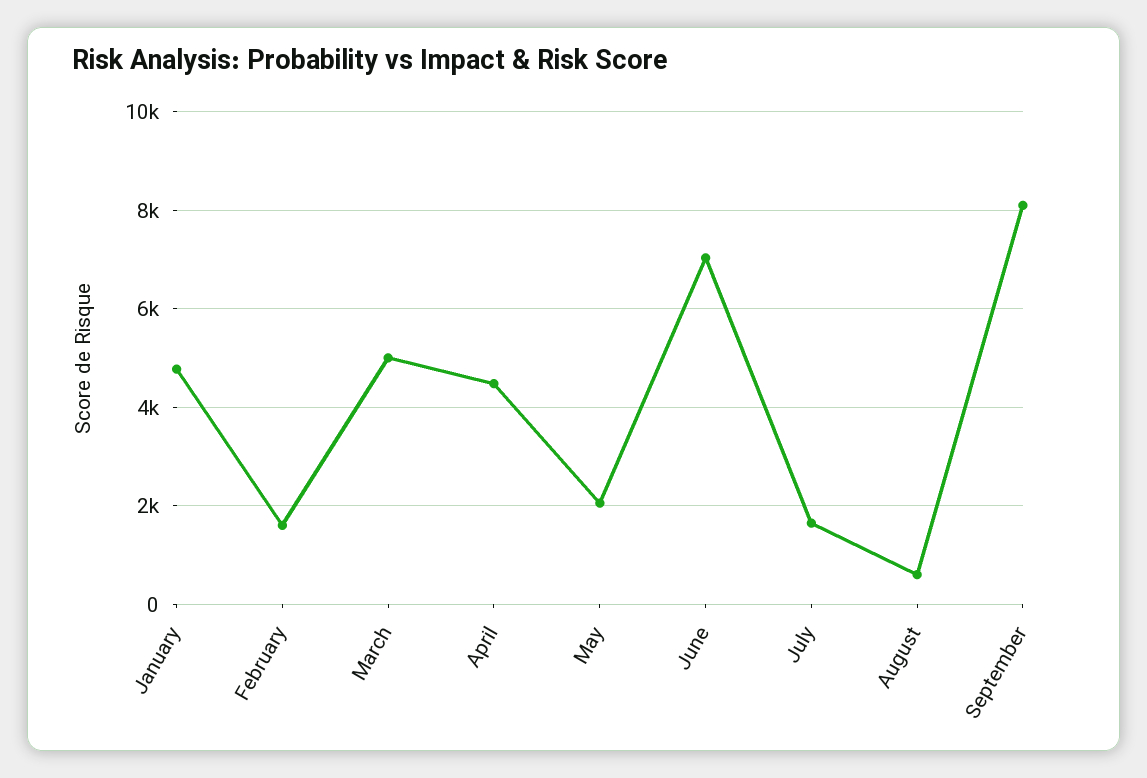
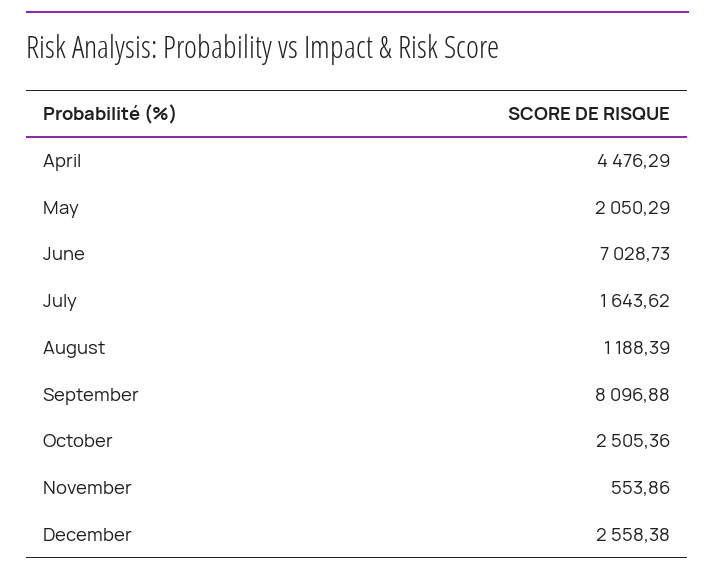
January: 4800 -> none
February: 1600 -> none
March: 5000 -> none
August: 600 -> 1188.39
October: none -> 2505.36
November: none -> 553.86
December: none -> 2558.38

